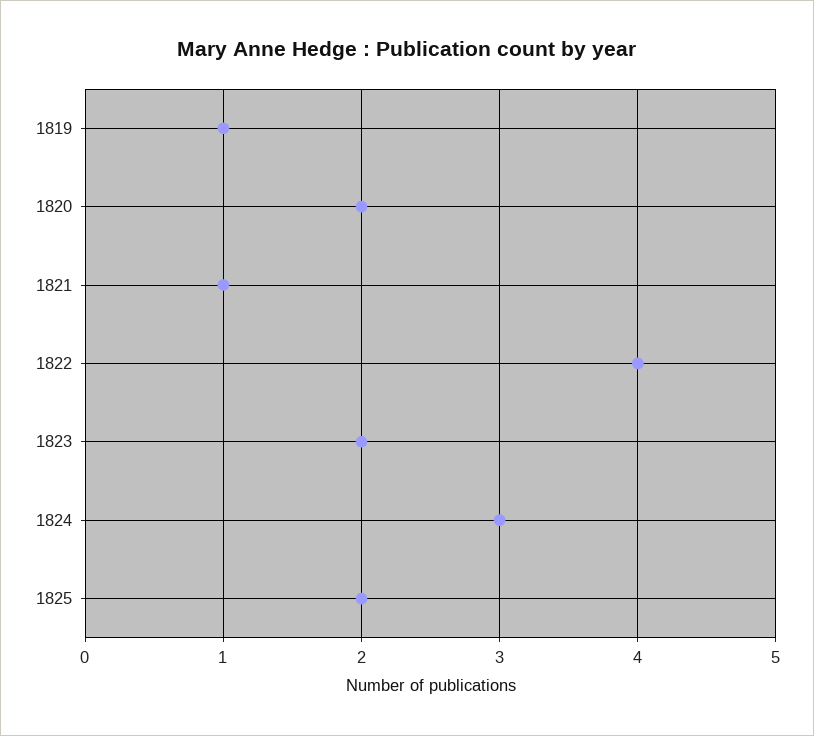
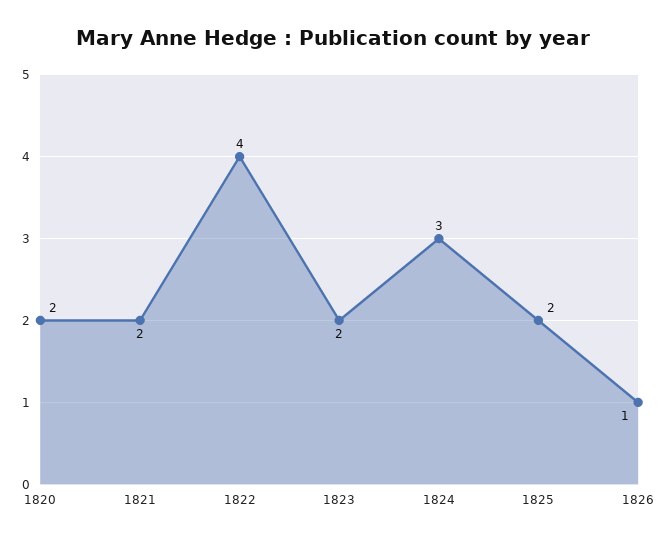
1819: 1 -> none
1821: 1 -> 2
1826: none -> 1

